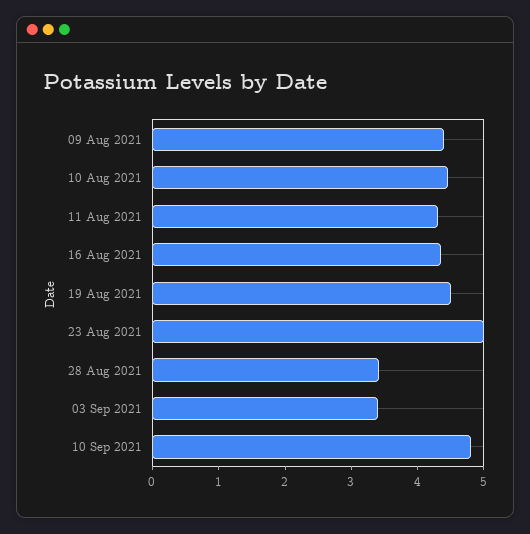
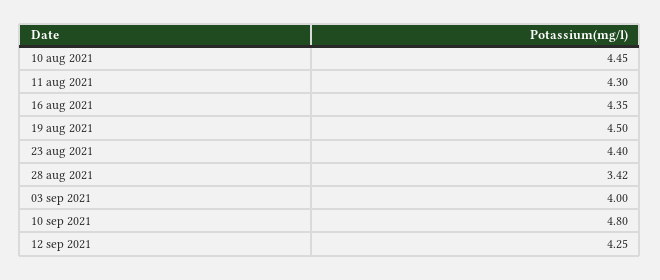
09 Aug 2021: 4.4 -> none
23 Aug 2021: 5 -> 4.4
03 Sep 2021: 3.4 -> 4
12 sep 2021: none -> 4.25

